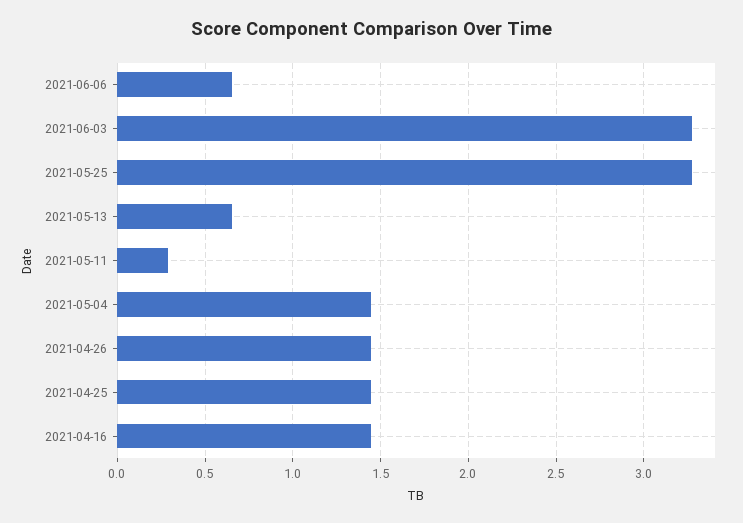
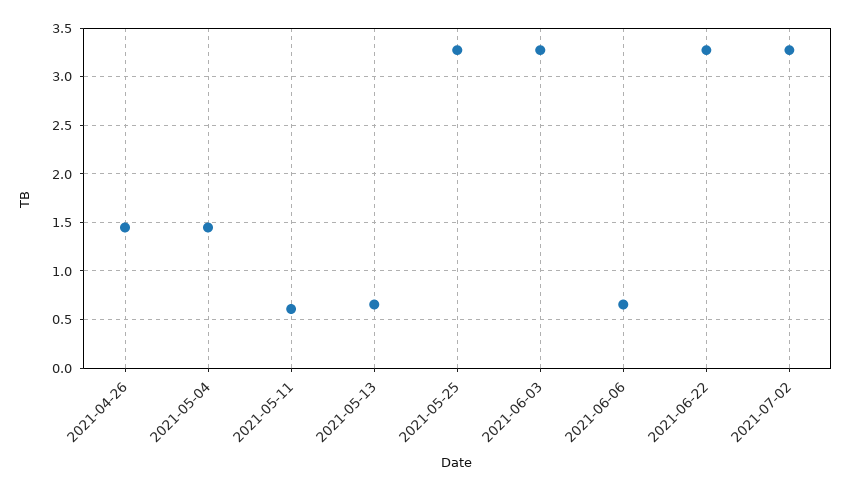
2021-05-11: 0.3 -> 0.6
2021-04-25: 1.45 -> none
2021-04-16: 1.45 -> none
2021-06-22: none -> 3.3
2021-07-02: none -> 3.3

